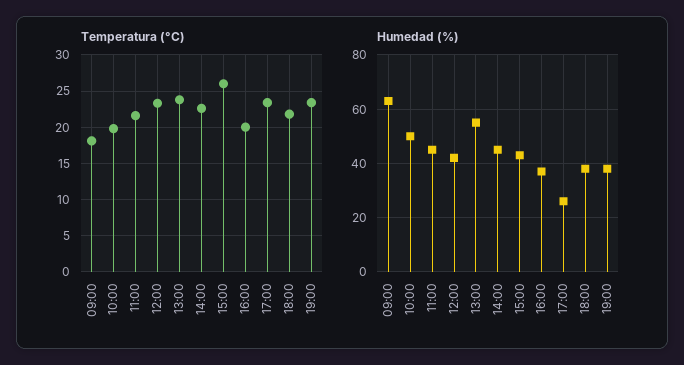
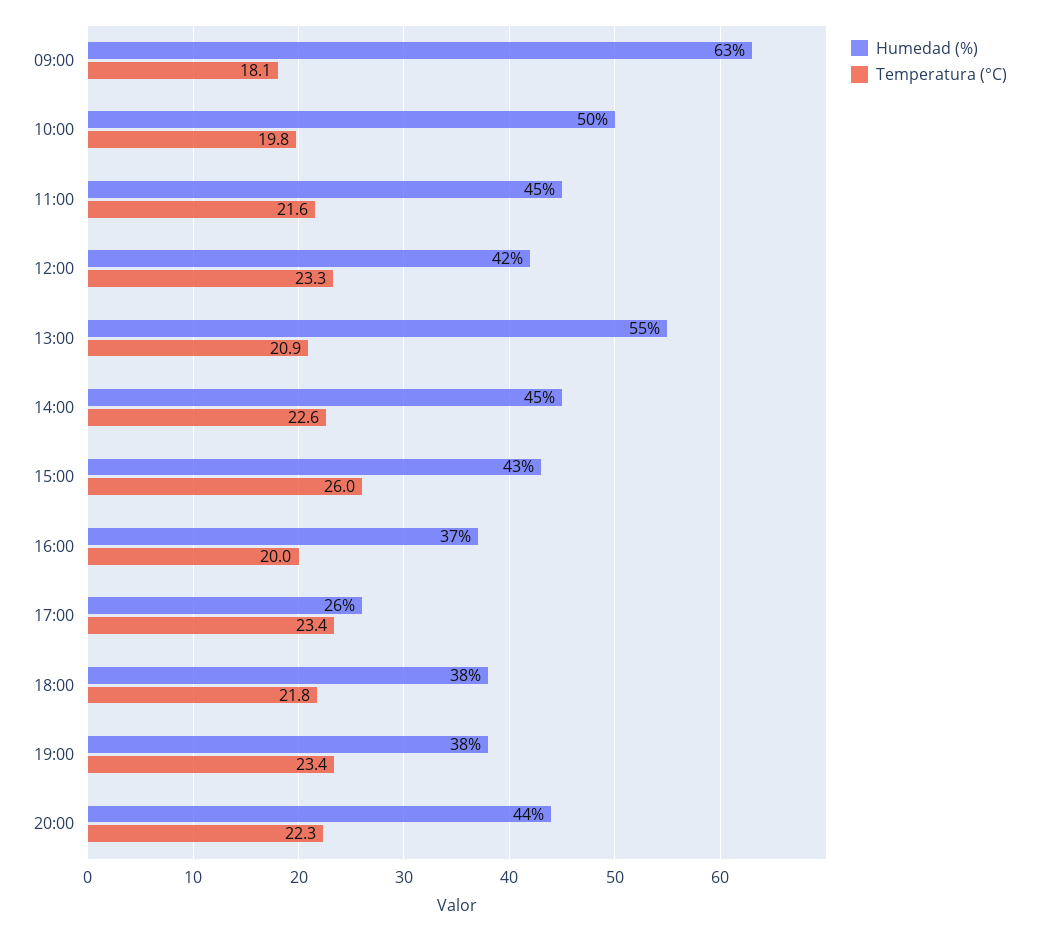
Temperatura (°C), 13:00: 24 -> 20.9
Humedad (%), 20:00: none -> 44
Temperatura (°C), 20:00: none -> 22.3

